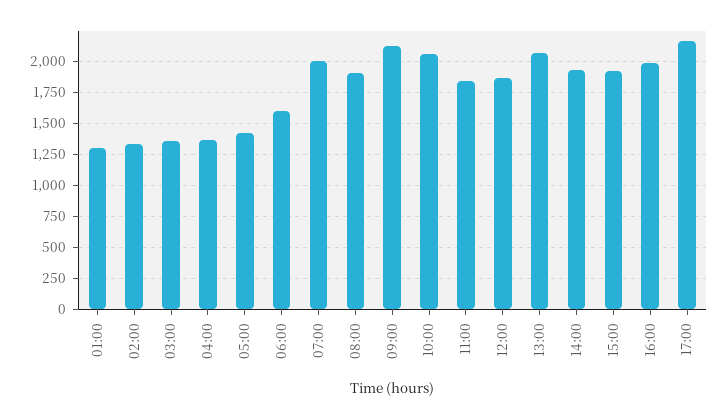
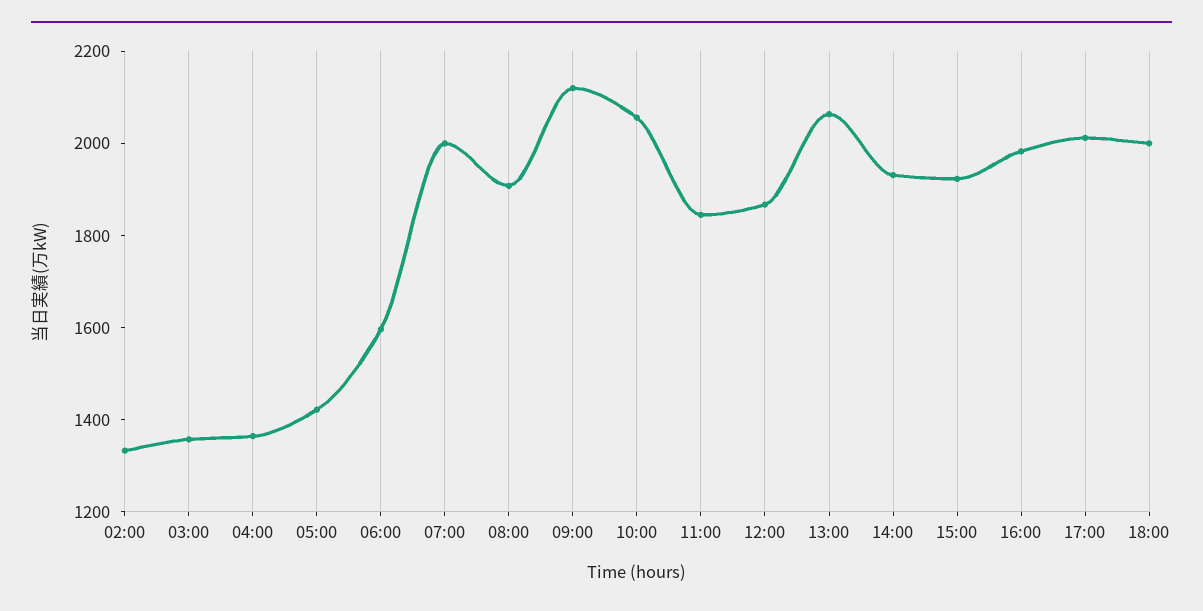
01:00: 1300 -> none
17:00: 2150 -> 2000
18:00: none -> 2000

